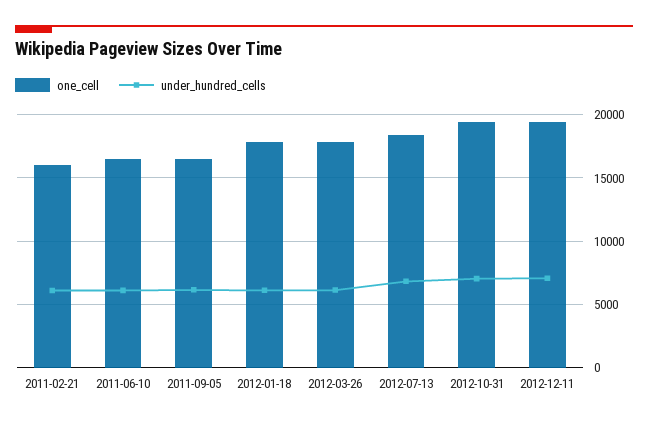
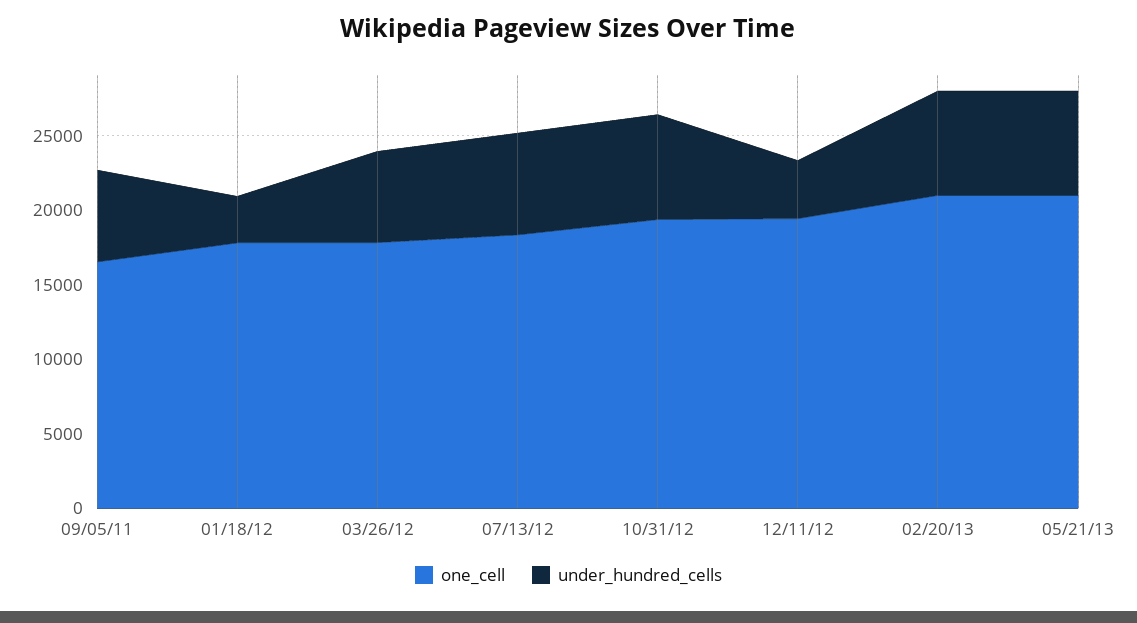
one_cell, 2011-02-21: 16000 -> none
under_hundred_cells, 2011-02-21: 6000 -> none
one_cell, 2011-06-10: 16500 -> none
under_hundred_cells, 2011-06-10: 6000 -> none
under_hundred_cells, 2012-01-18: 6000 -> 3000
under_hundred_cells, 2012-12-11: 7000 -> 4000
one_cell, 02/20/13: none -> 21000
under_hundred_cells, 02/20/13: none -> 7000
one_cell, 05/21/13: none -> 21000
under_hundred_cells, 05/21/13: none -> 7000

